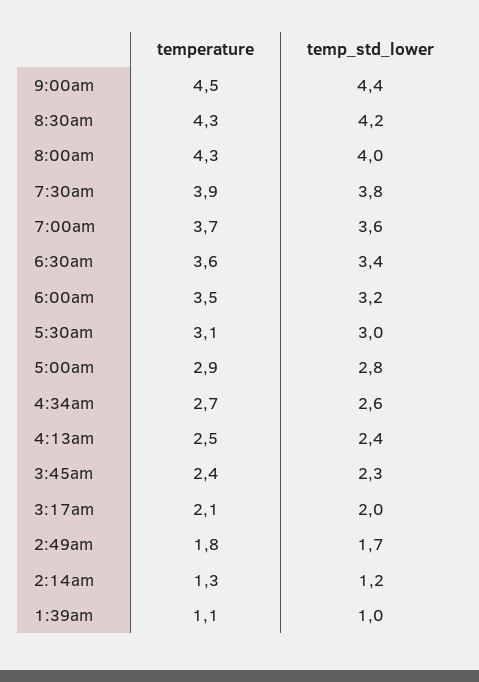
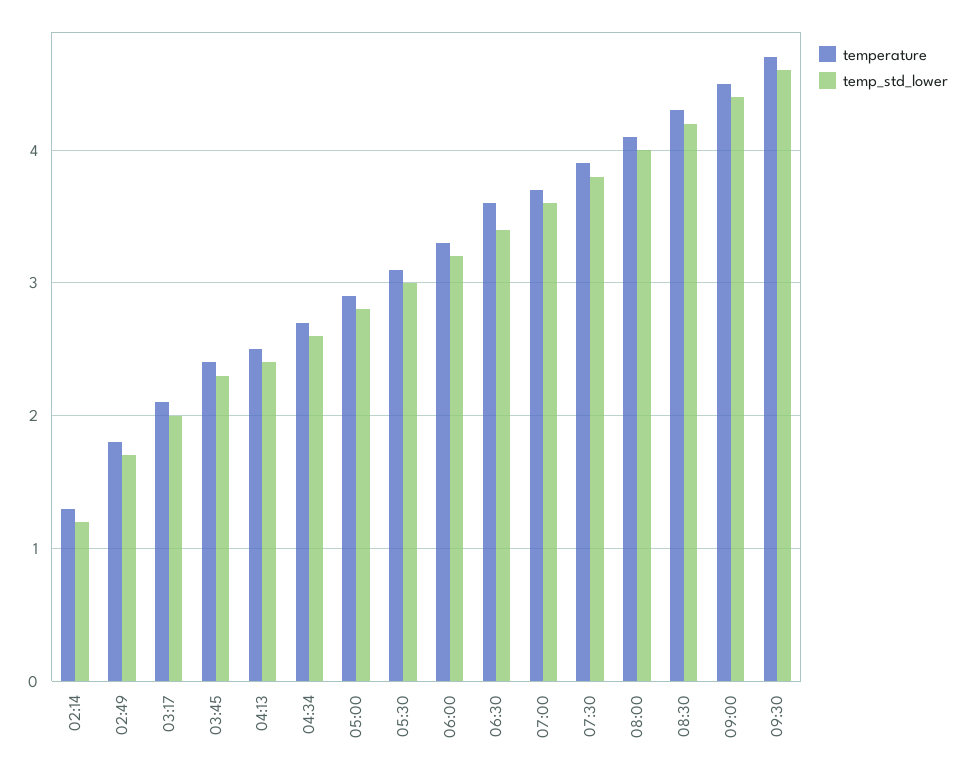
temperature, 8:00am: 4.3 -> 4.1
temperature, 6:00am: 3.5 -> 3.3
temperature, 1:39am: 1.1 -> none
temp_std_lower, 1:39am: 1 -> none
temperature, 09:30: none -> 4.7
temp_std_lower, 09:30: none -> 4.6

